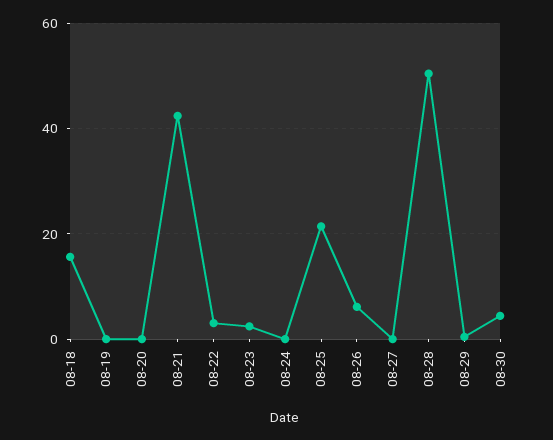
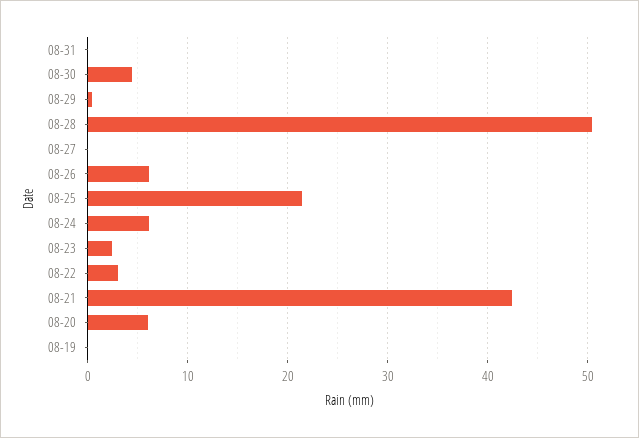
08-18: 16 -> none
08-20: 0 -> 6
08-24: 0 -> 6
08-31: none -> 0

